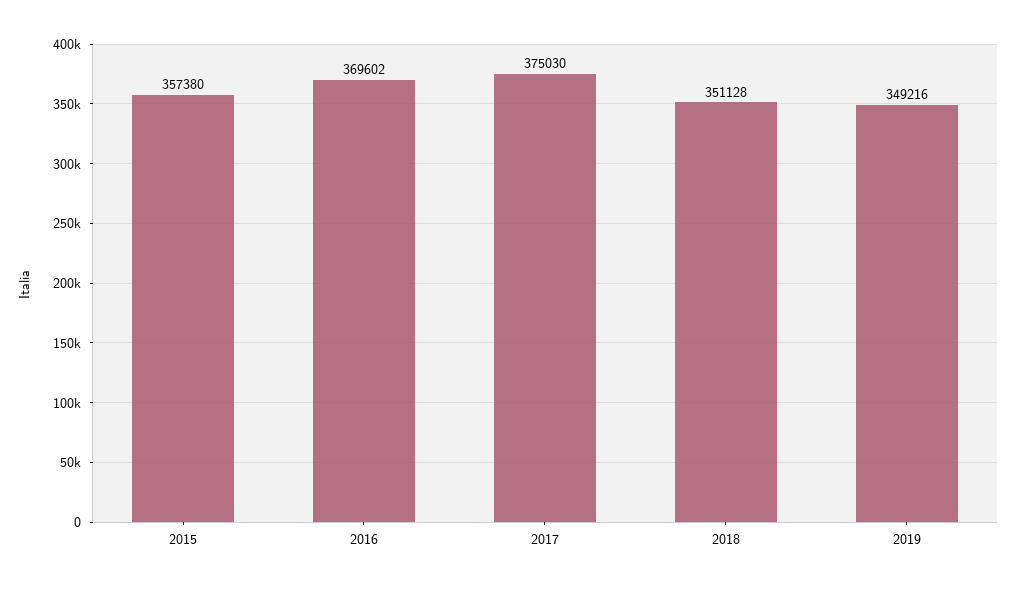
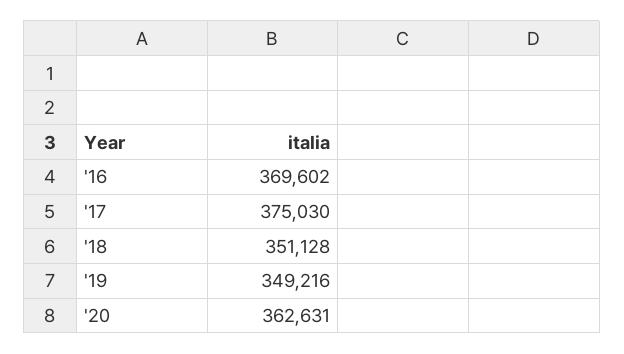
2015: 357380 -> none
'20: none -> 362631

